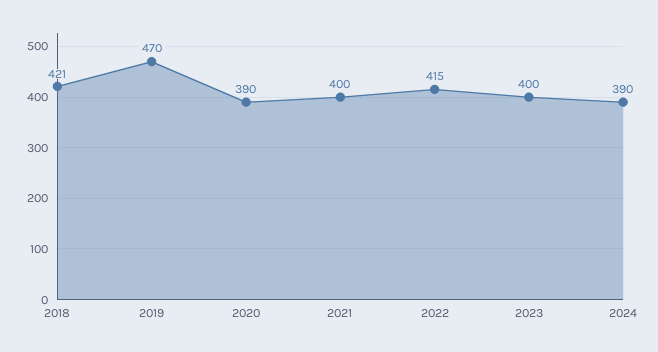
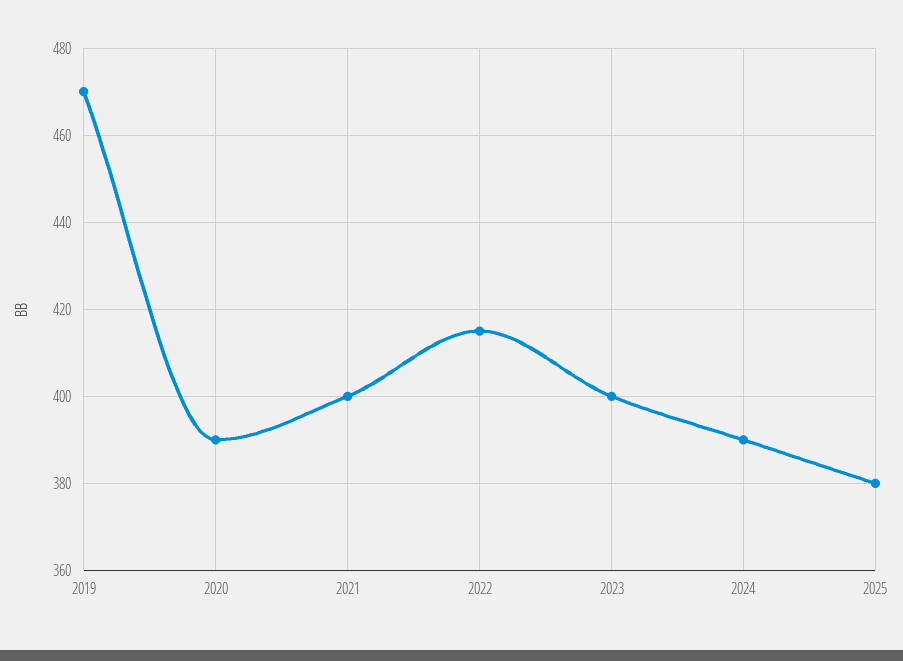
2018: 421 -> none
2025: none -> 380

